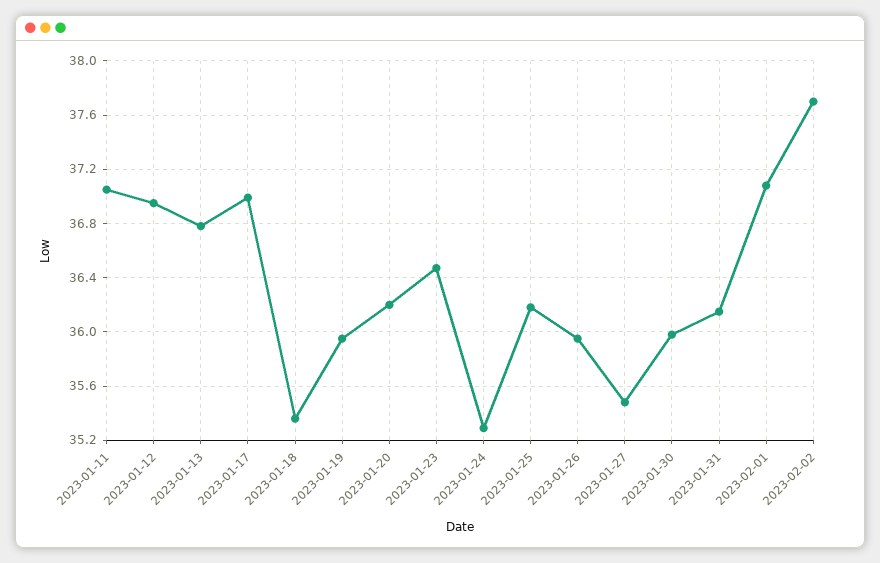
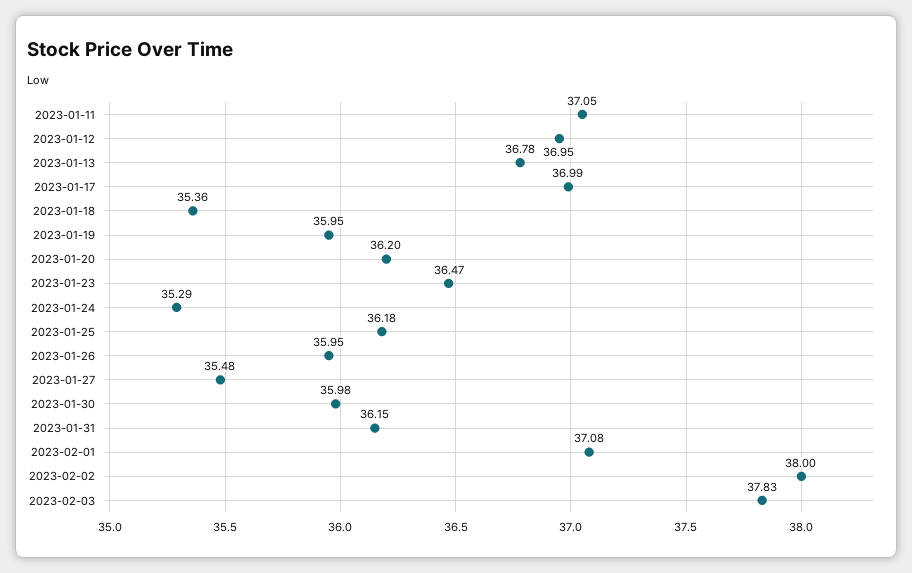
2023-02-02: 37.7 -> 38
2023-02-03: none -> 37.83

